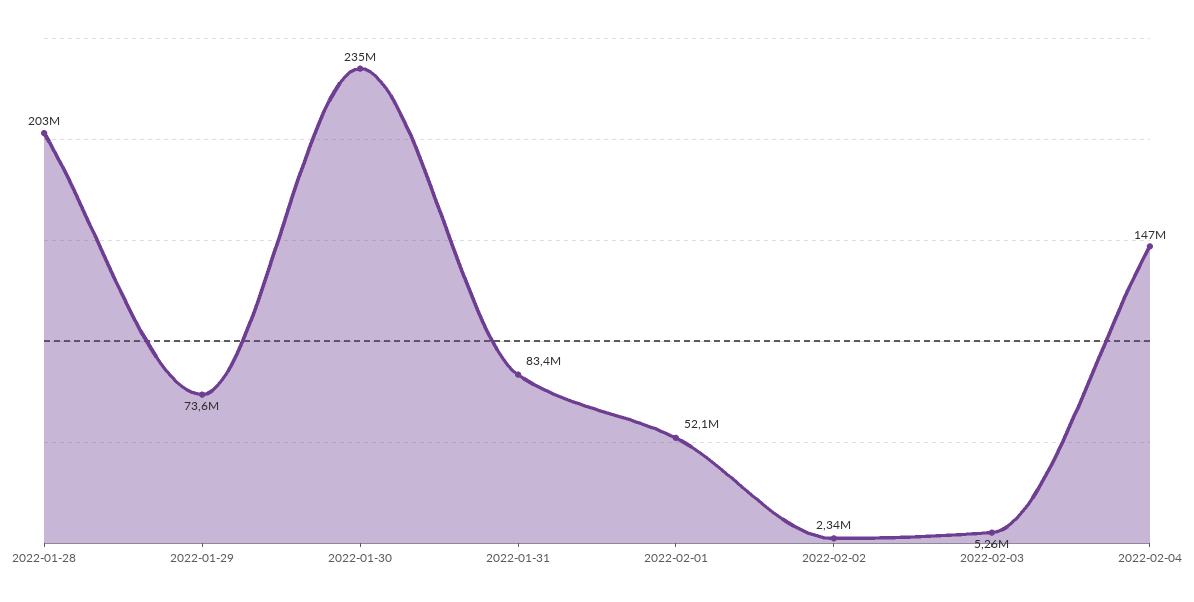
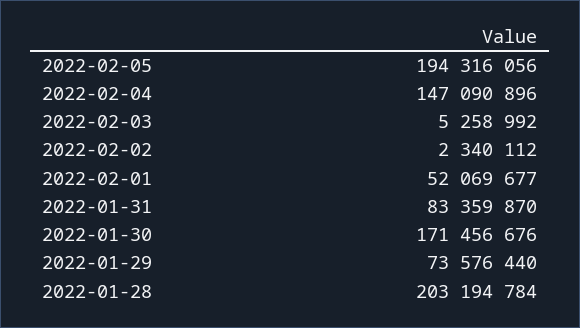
2022-01-30: 235000000 -> 171456676
2022-02-05: none -> 194316056

